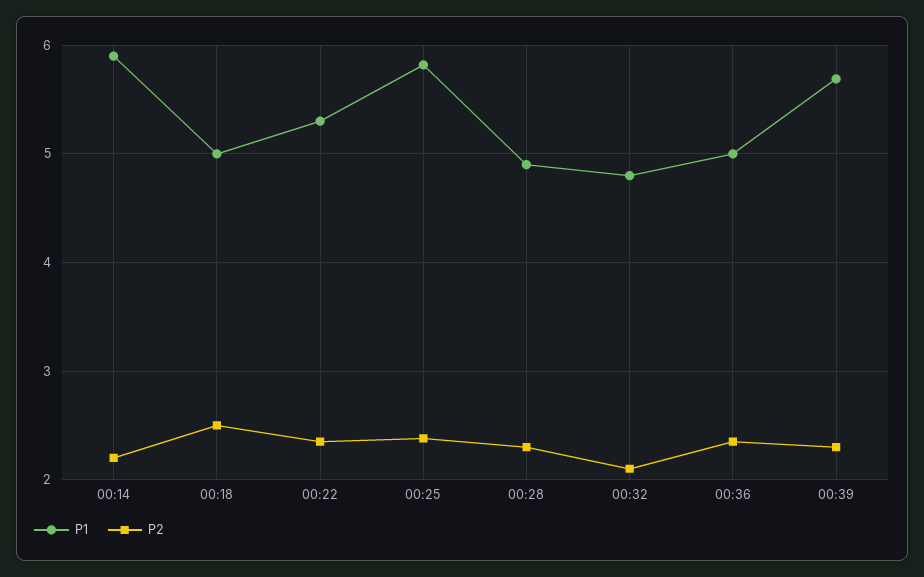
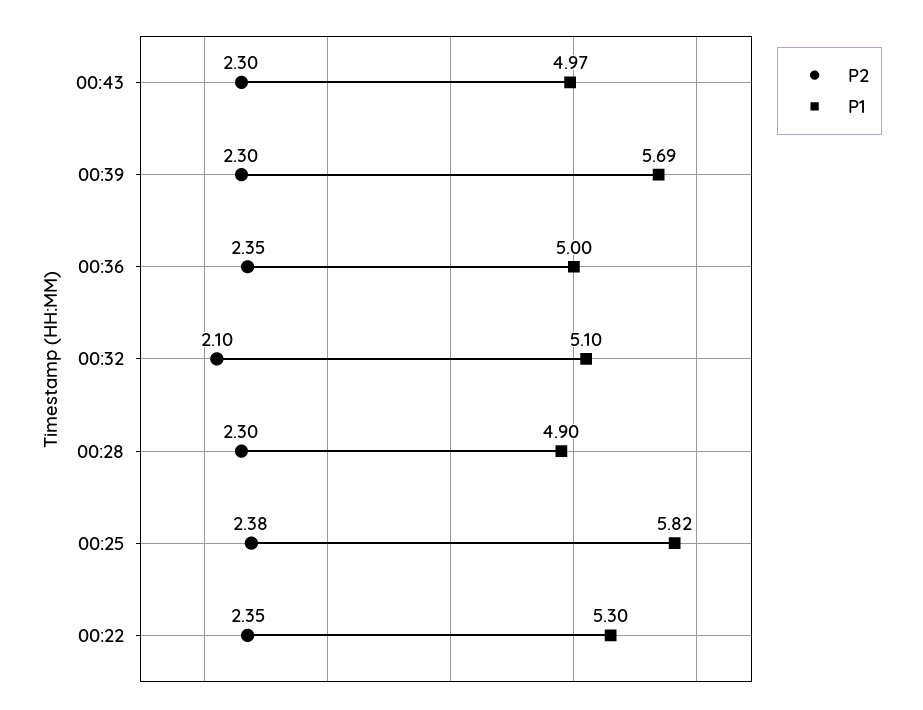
P1, 00:14: 5.9 -> none
P2, 00:14: 2.2 -> none
P1, 00:18: 5 -> none
P2, 00:18: 2.5 -> none
P1, 00:32: 4.8 -> 5.1
P2, 00:43: none -> 2.3
P1, 00:43: none -> 4.97

